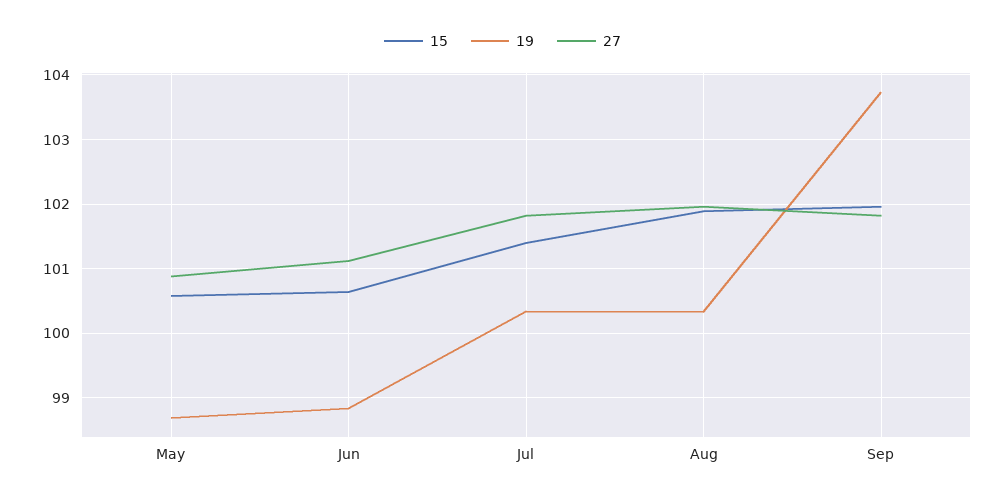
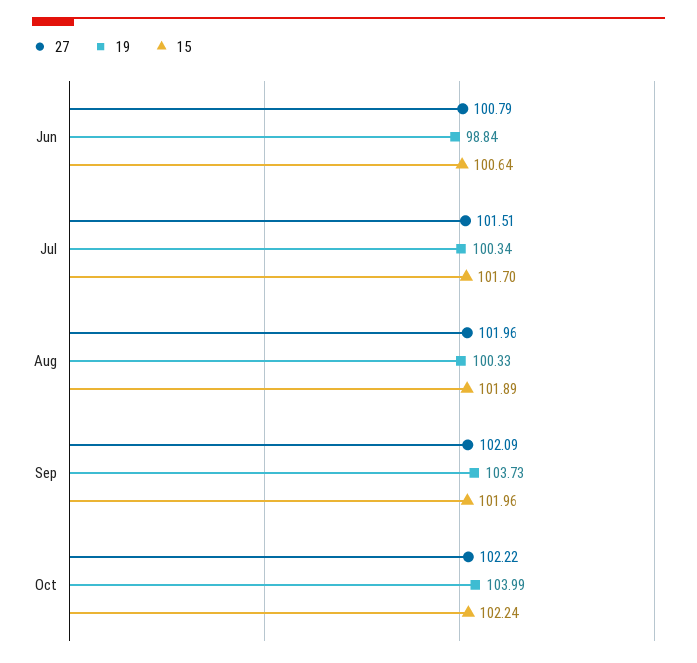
15, May: 100.6 -> none
19, May: 98.7 -> none
27, May: 100.9 -> none
27, Jun: 101.1 -> 100.79
15, Jul: 101.4 -> 101.7
27, Jul: 101.8 -> 101.51
27, Sep: 101.8 -> 102.09
27, Oct: none -> 102.22
19, Oct: none -> 103.99
15, Oct: none -> 102.24

